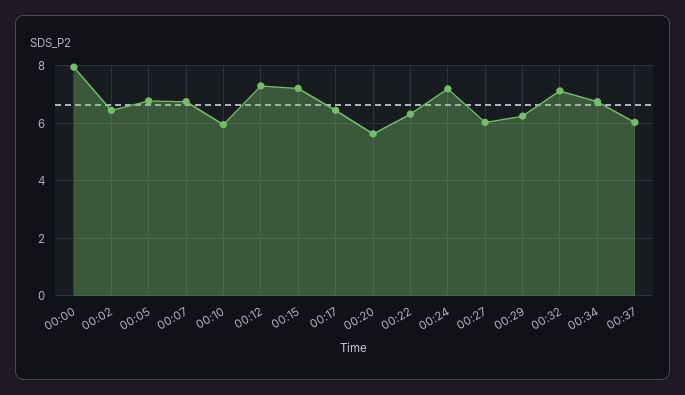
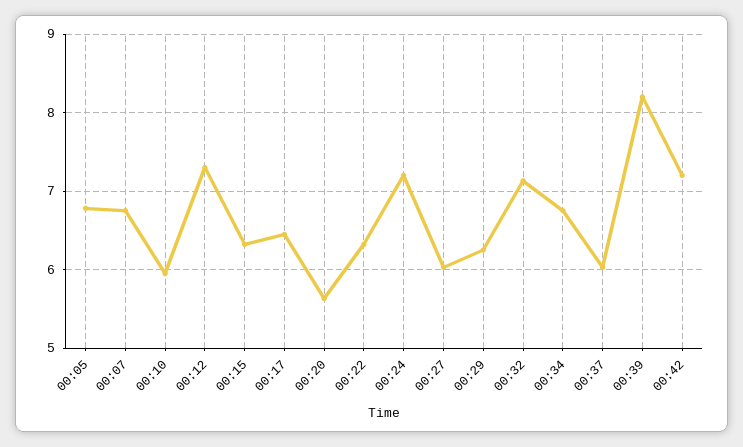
00:00: 8 -> none
00:02: 6.5 -> none
00:15: 7.25 -> 6.3
00:39: none -> 8.2
00:42: none -> 7.2

